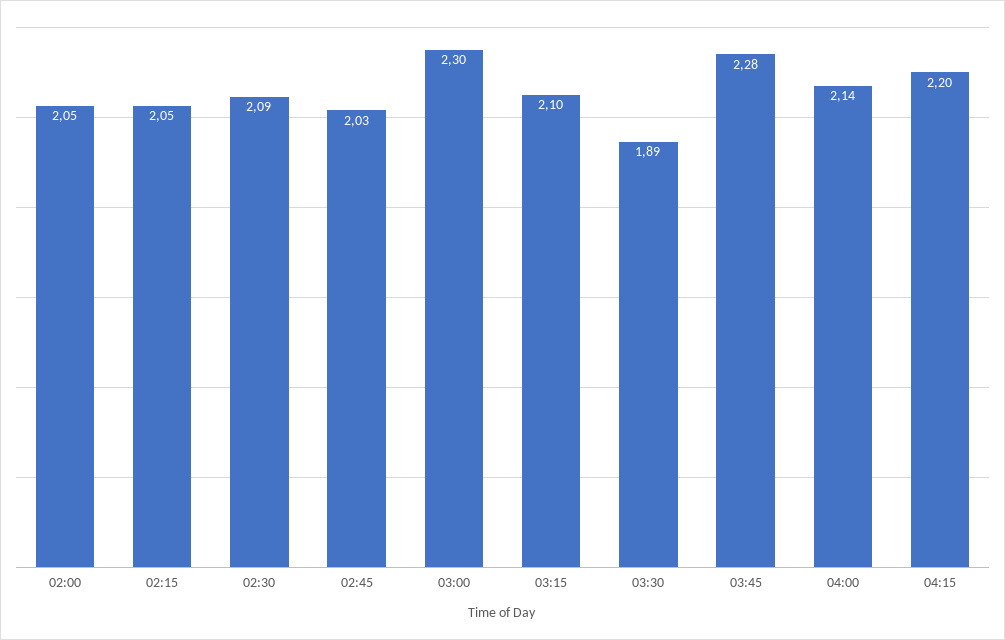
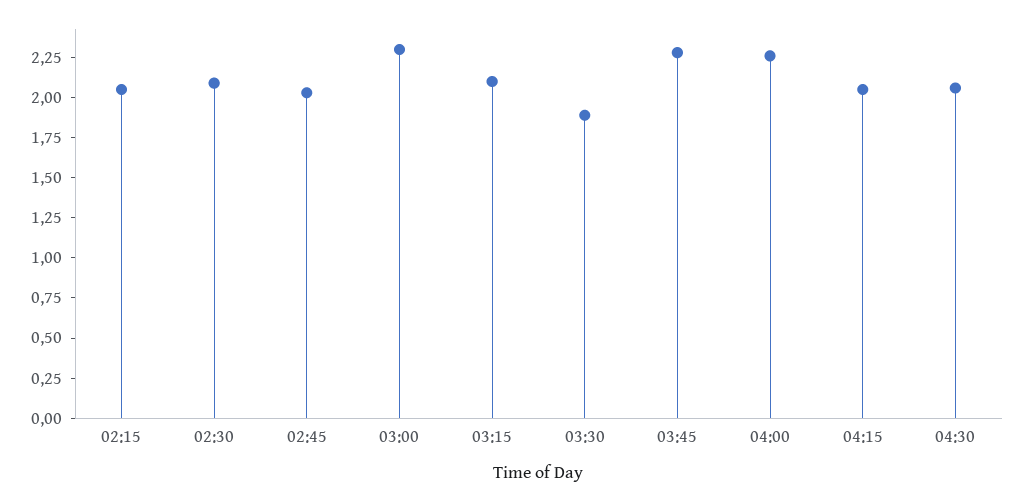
02:00: 2.05 -> none
04:00: 2.14 -> 2.25
04:15: 2.2 -> 2.05
04:30: none -> 2.05

